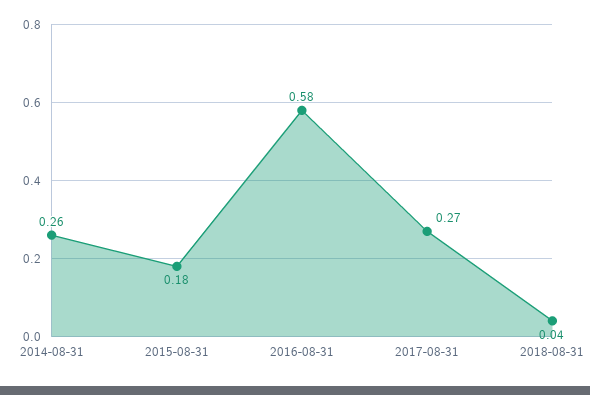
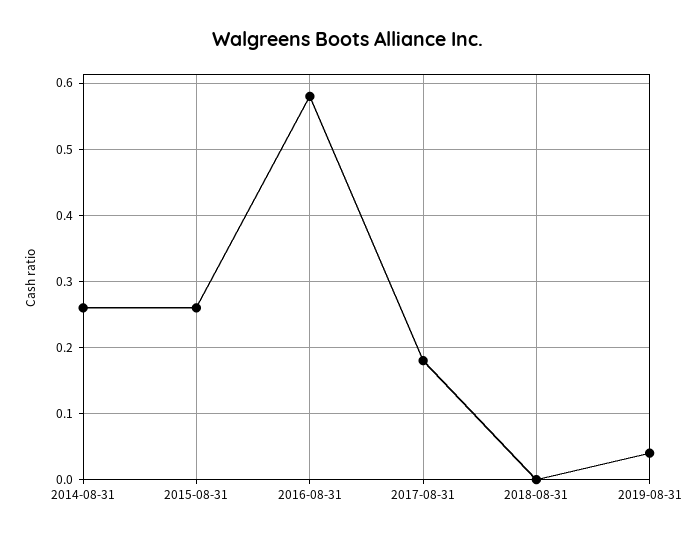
2015-08-31: 0.18 -> 0.26
2017-08-31: 0.27 -> 0.18
2018-08-31: 0.04 -> 0
2019-08-31: none -> 0.04

